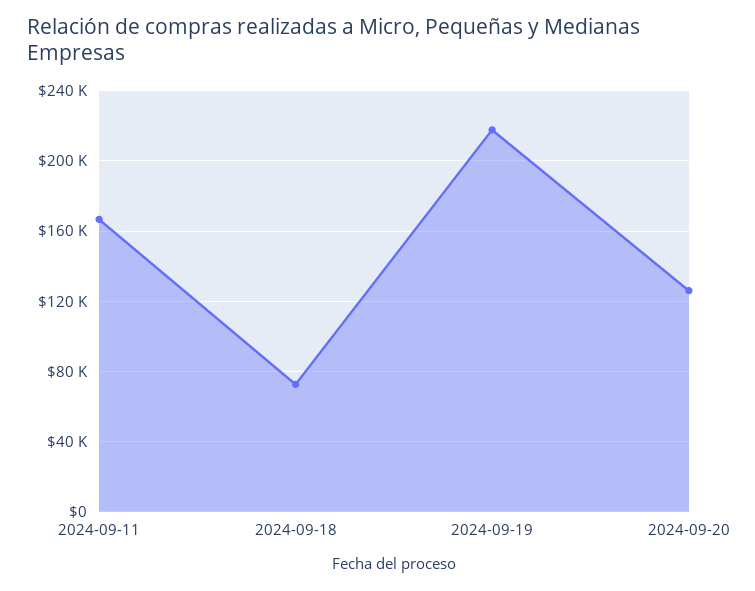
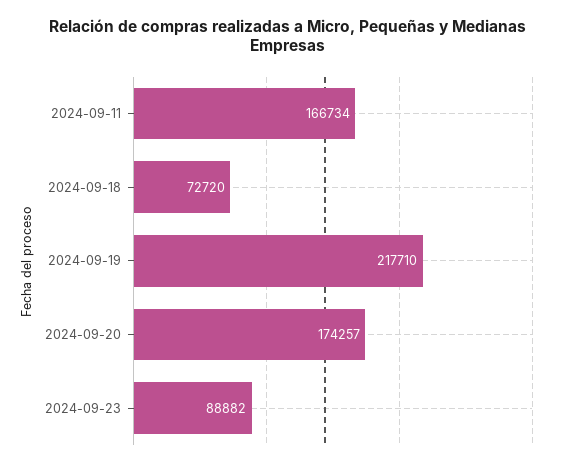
2024-09-20: 125000 -> 174257
2024-09-23: none -> 88882

